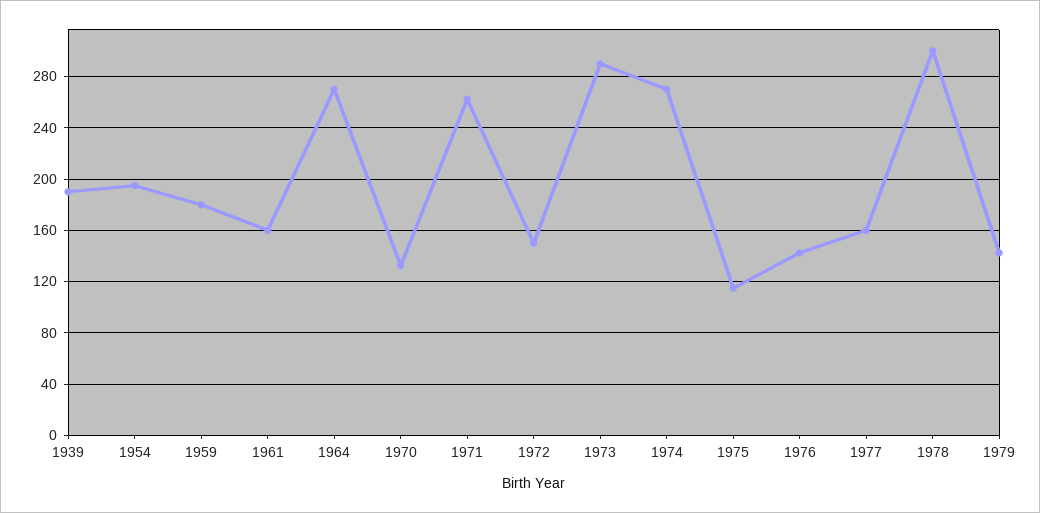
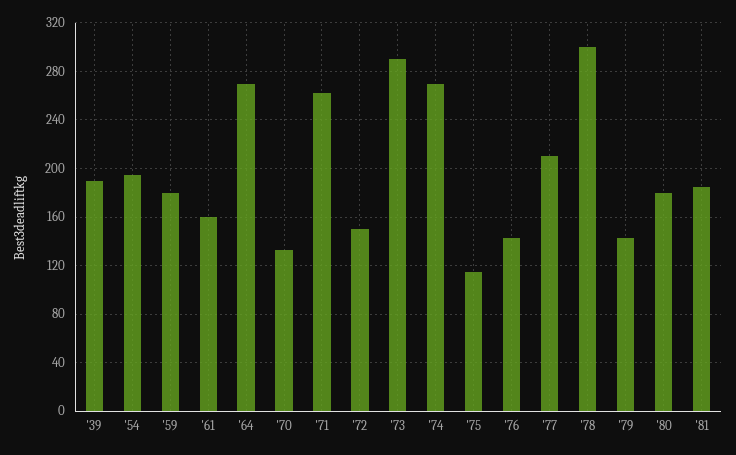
1977: 160 -> 210
'80: none -> 180
'81: none -> 185

